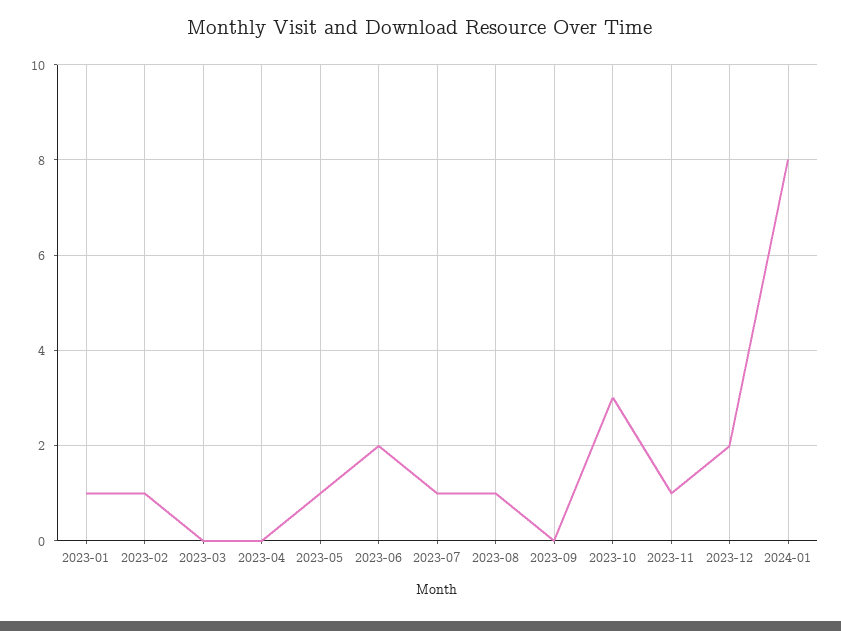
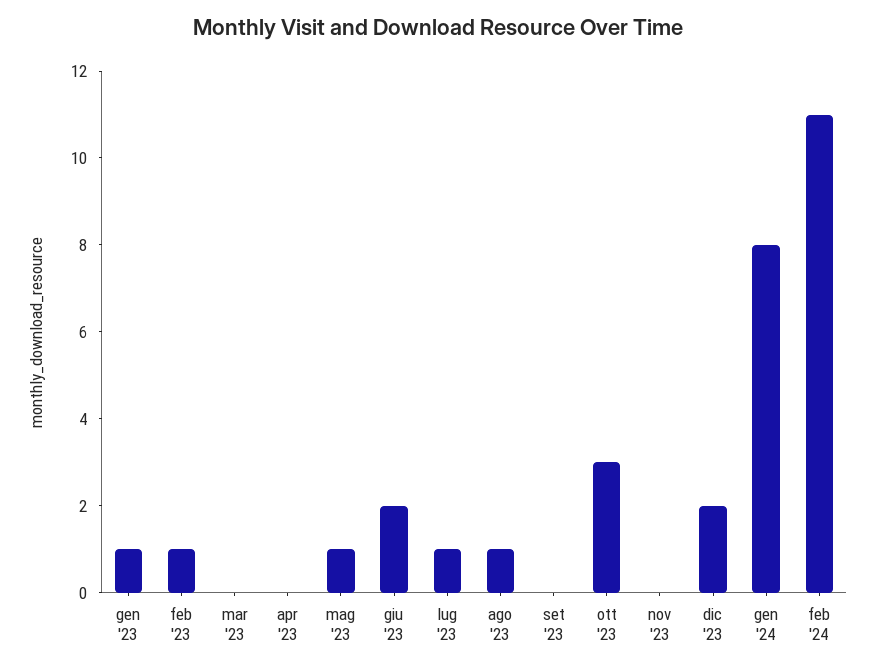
2023-11: 1 -> 0
feb '24: none -> 11

